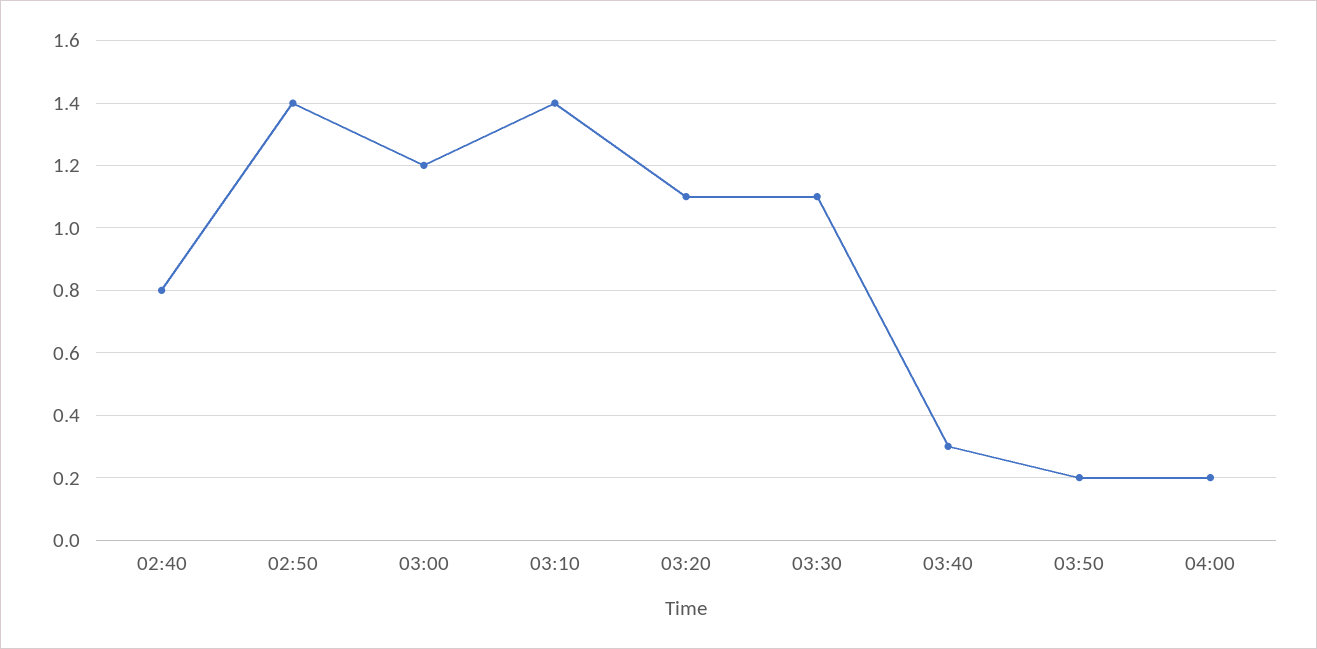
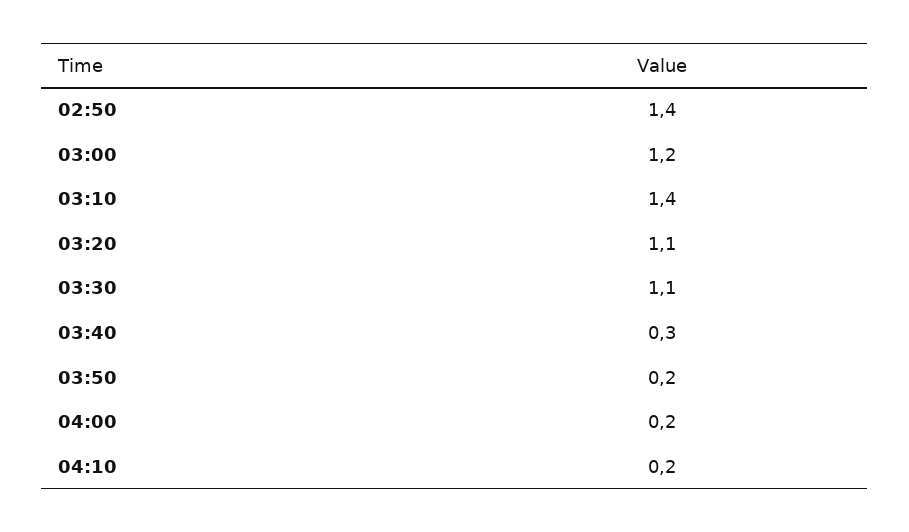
02:40: 0.8 -> none
04:10: none -> 0.2

